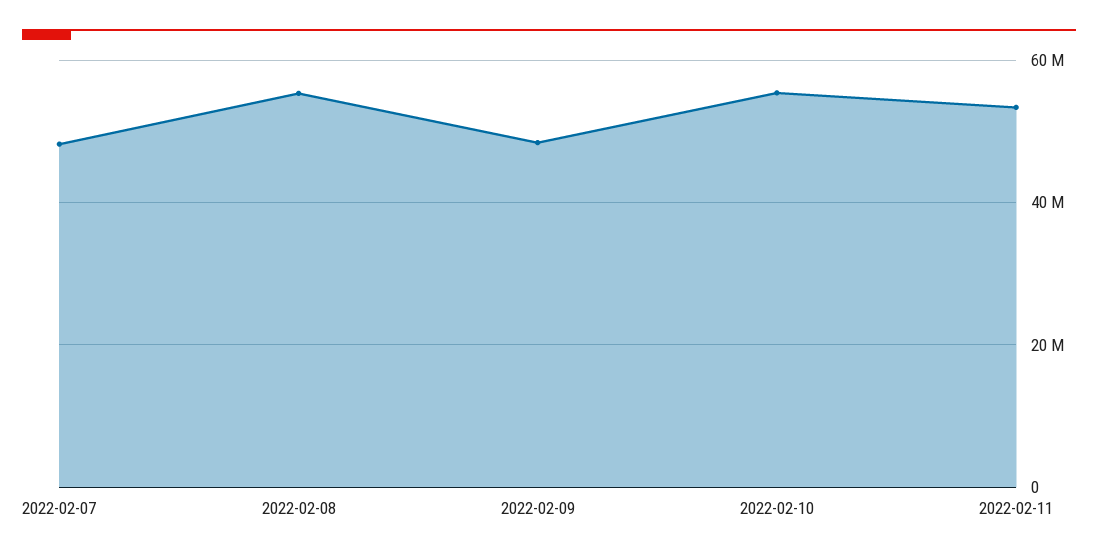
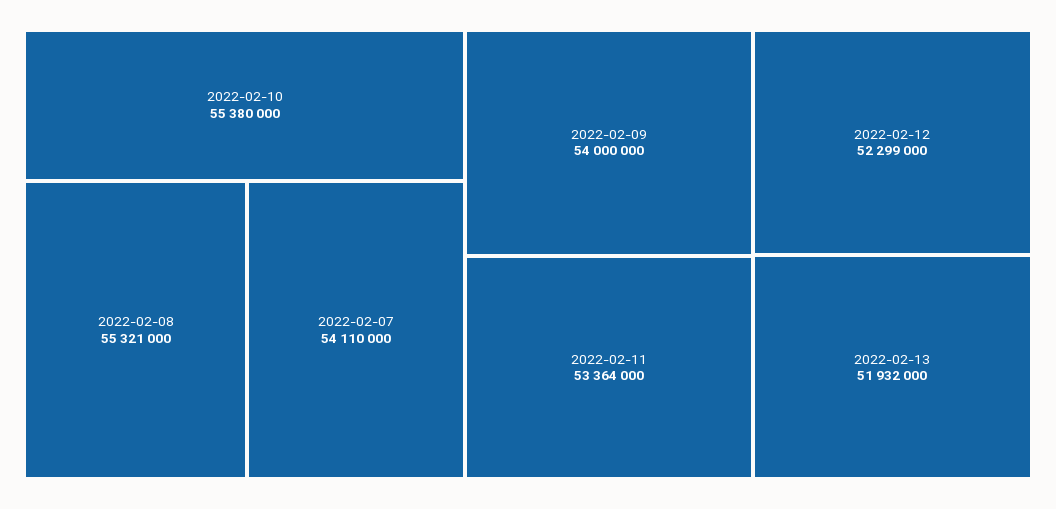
2022-02-07: 48000000 -> 54110000
2022-02-09: 48000000 -> 54000000
2022-02-12: none -> 52299000
2022-02-13: none -> 51932000

